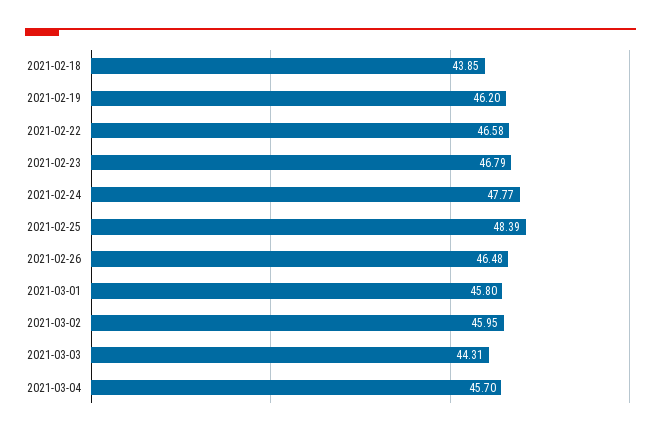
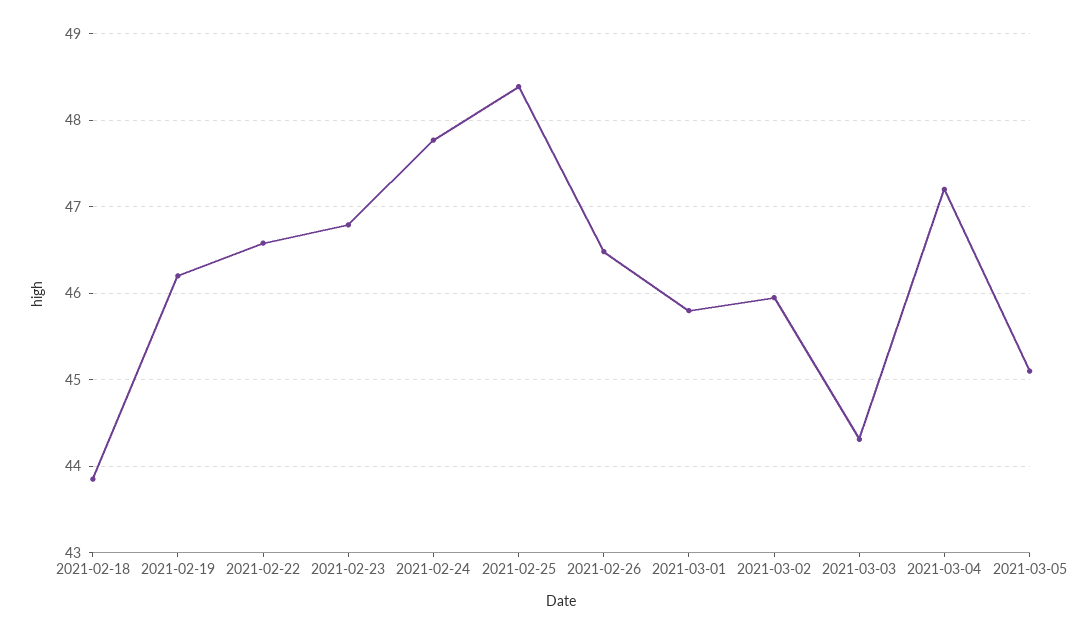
2021-03-04: 45.7 -> 47.2
2021-03-05: none -> 45.1

